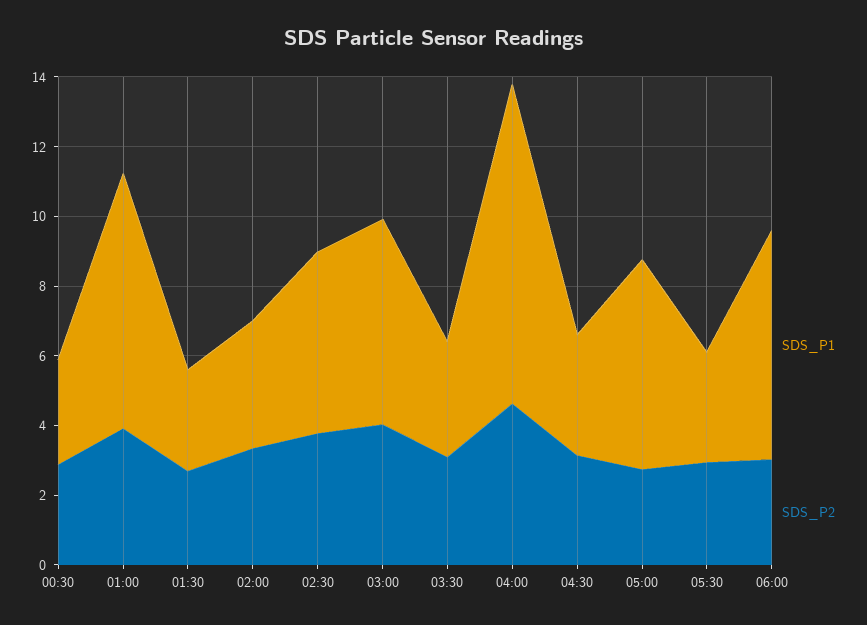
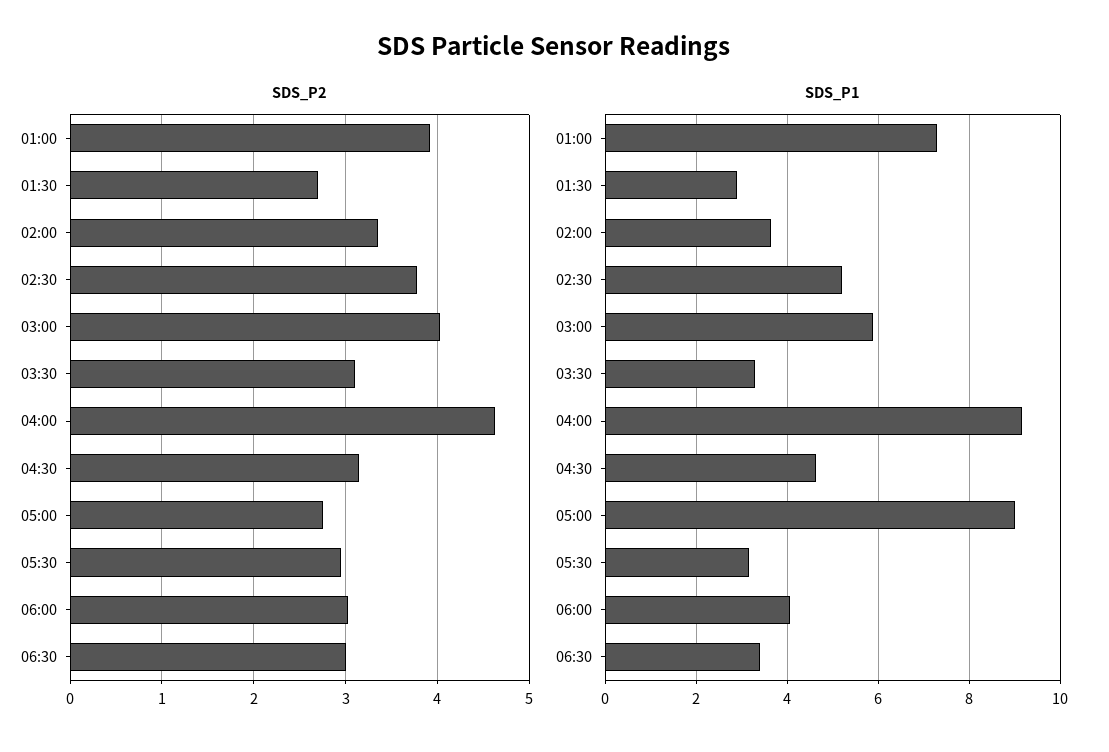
SDS_P1, 00:30: 3 -> none
SDS_P2, 00:30: 3 -> none
SDS_P1, 04:30: 3.5 -> 4.6
SDS_P1, 05:00: 6 -> 9
SDS_P1, 06:00: 6.5 -> 4
SDS_P2, 06:30: none -> 3
SDS_P1, 06:30: none -> 3.4

